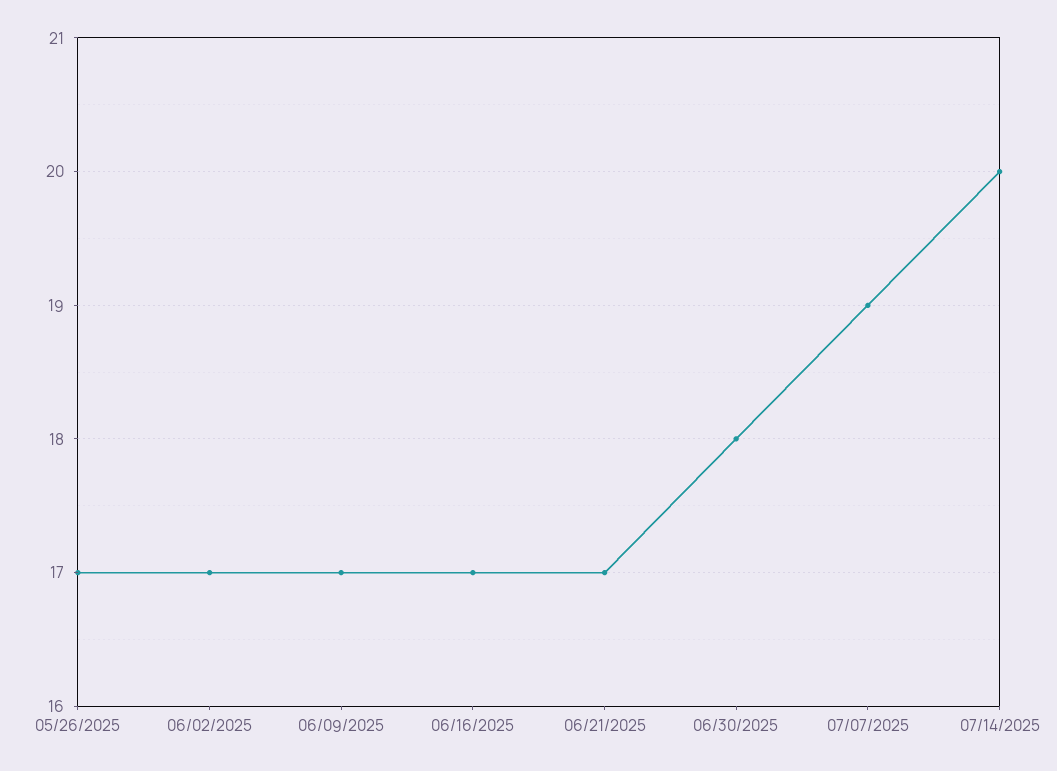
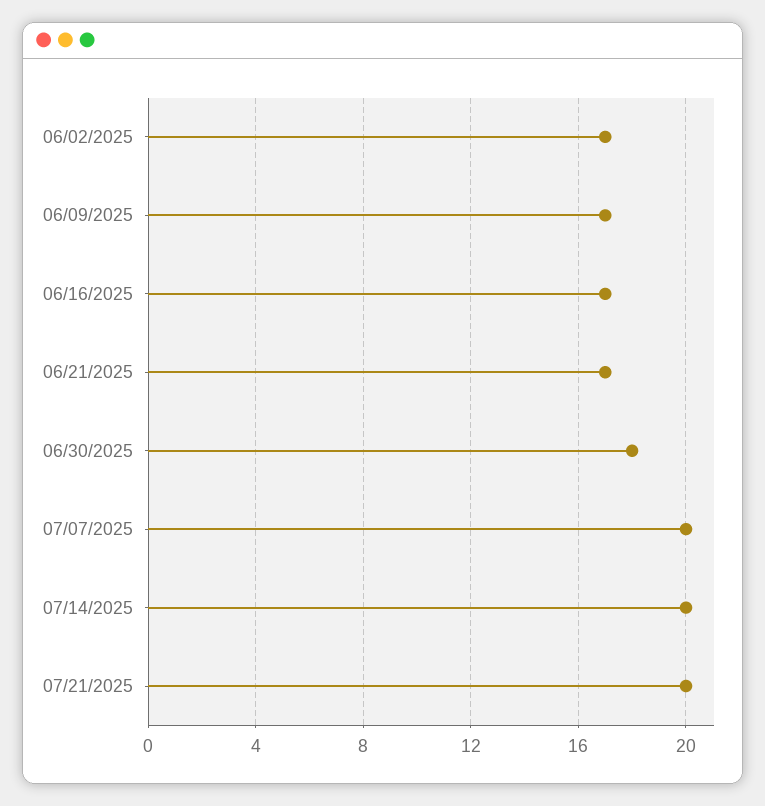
05/26/2025: 17 -> none
07/07/2025: 19 -> 20
07/21/2025: none -> 20

